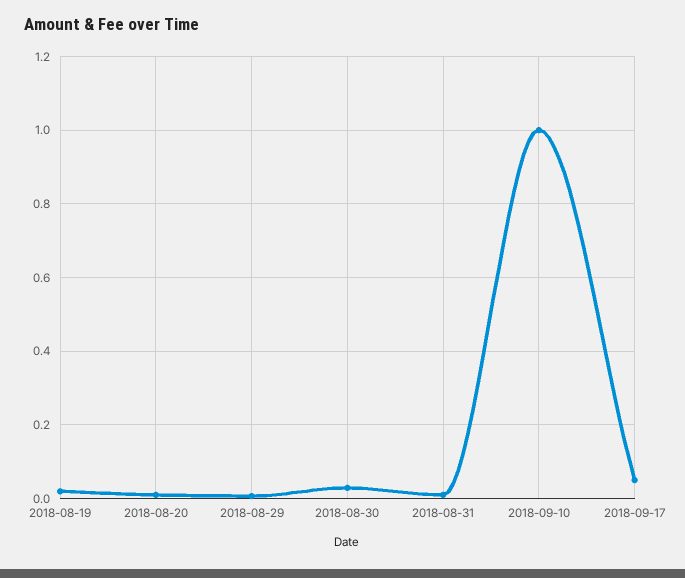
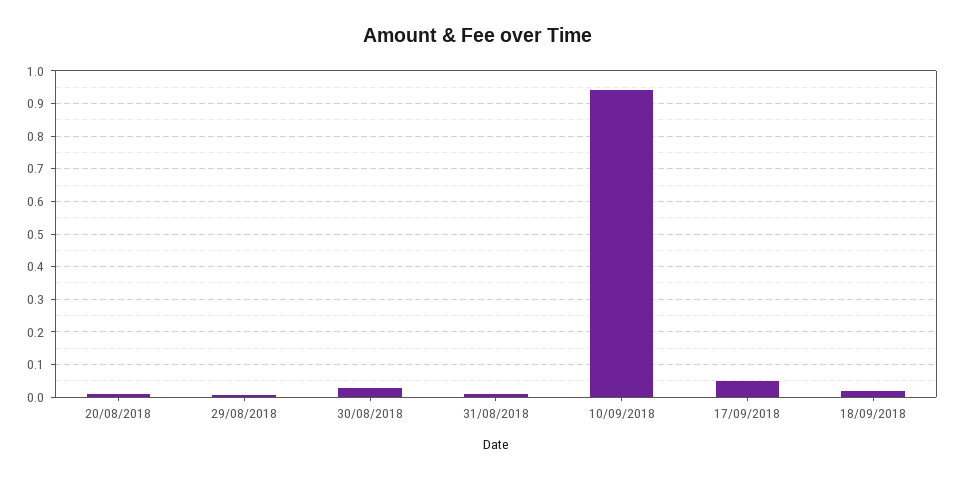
2018-08-19: 0.02 -> none
2018-09-10: 1 -> 0.94
18/09/2018: none -> 0.02

